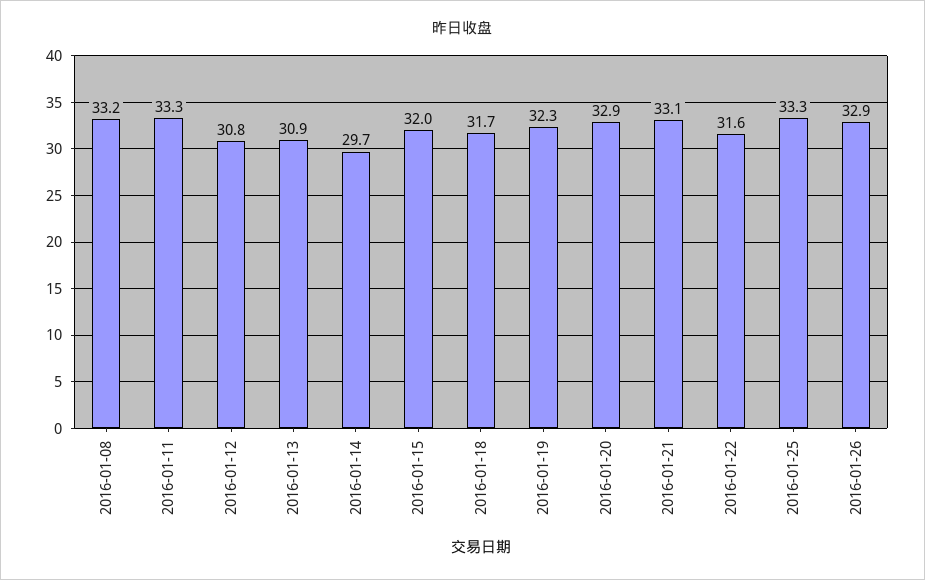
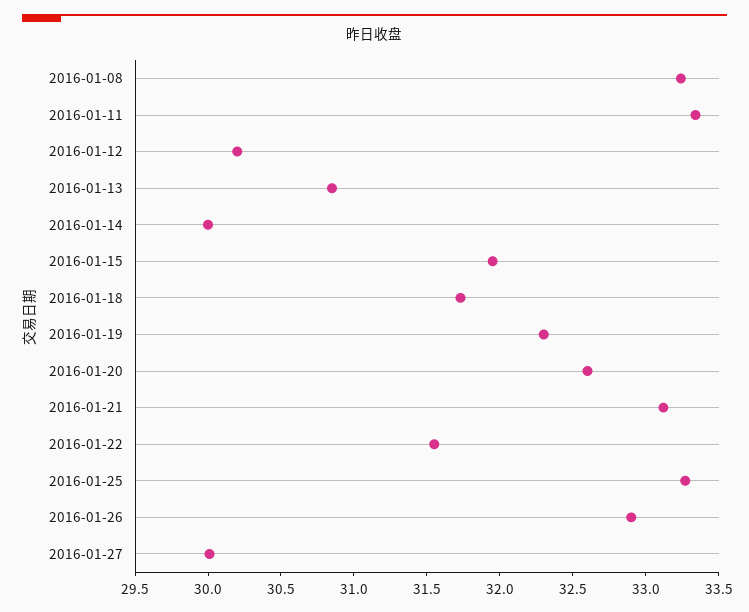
2016-01-12: 30.8 -> 30.2
2016-01-14: 29.7 -> 30
2016-01-20: 32.9 -> 32.6
2016-01-27: none -> 30

